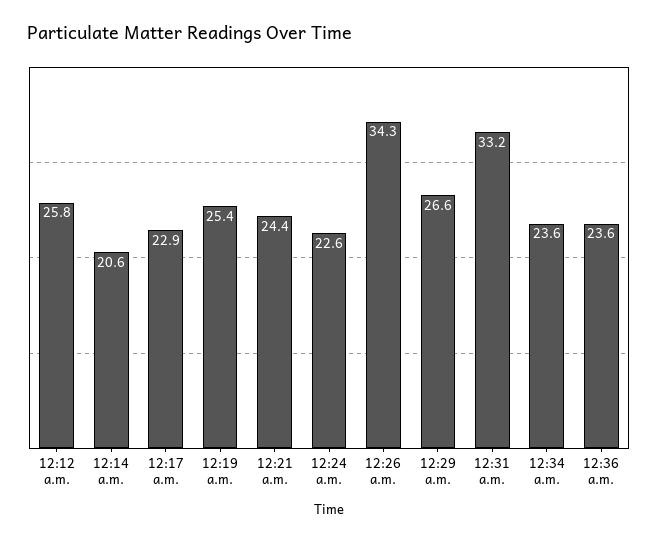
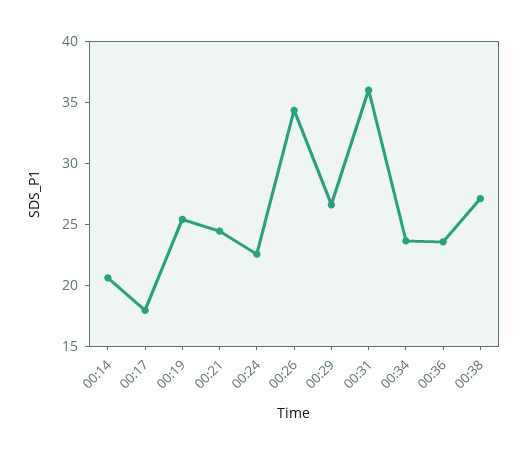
12:12 a.m.: 25.8 -> none
12:17 a.m.: 22.9 -> 18
12:31 a.m.: 33.2 -> 36
00:38: none -> 27

